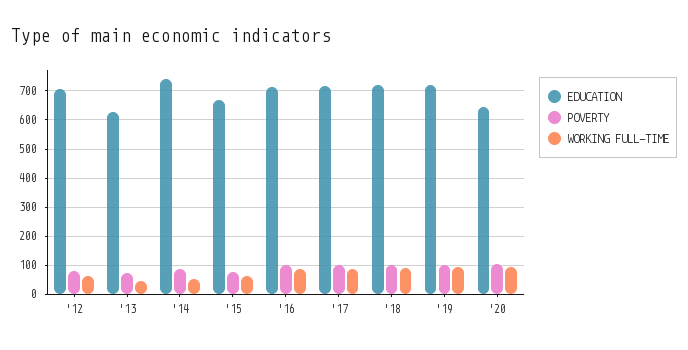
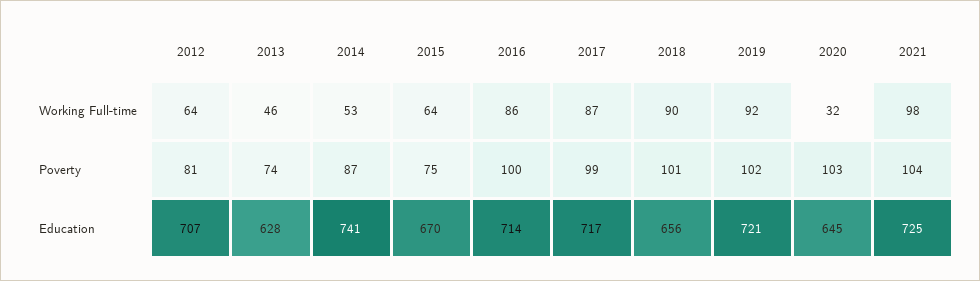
EDUCATION, '18: 725 -> 656
WORKING FULL-TIME, '20: 100 -> 32
WORKING FULL-TIME, 2021: none -> 98
POVERTY, 2021: none -> 104
EDUCATION, 2021: none -> 725

